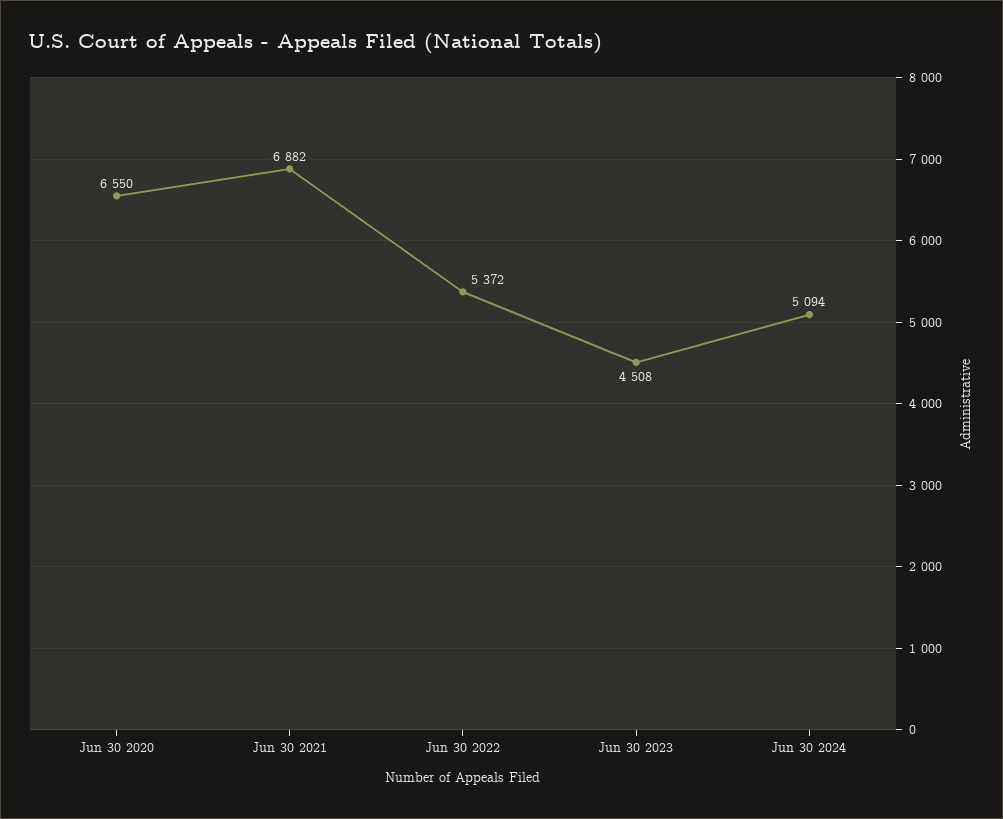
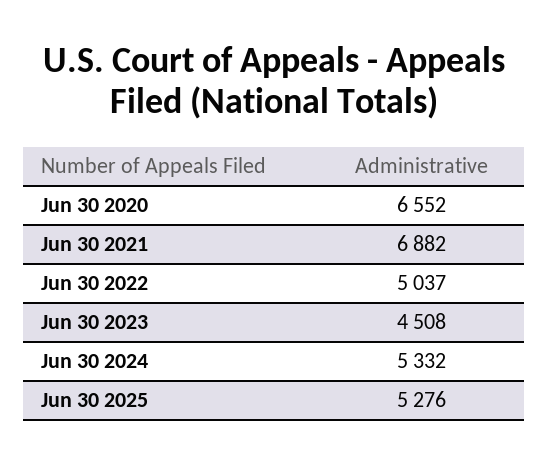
Jun 30 2020: 6550 -> 6552
Jun 30 2022: 5372 -> 5037
Jun 30 2024: 5094 -> 5332
Jun 30 2025: none -> 5276

